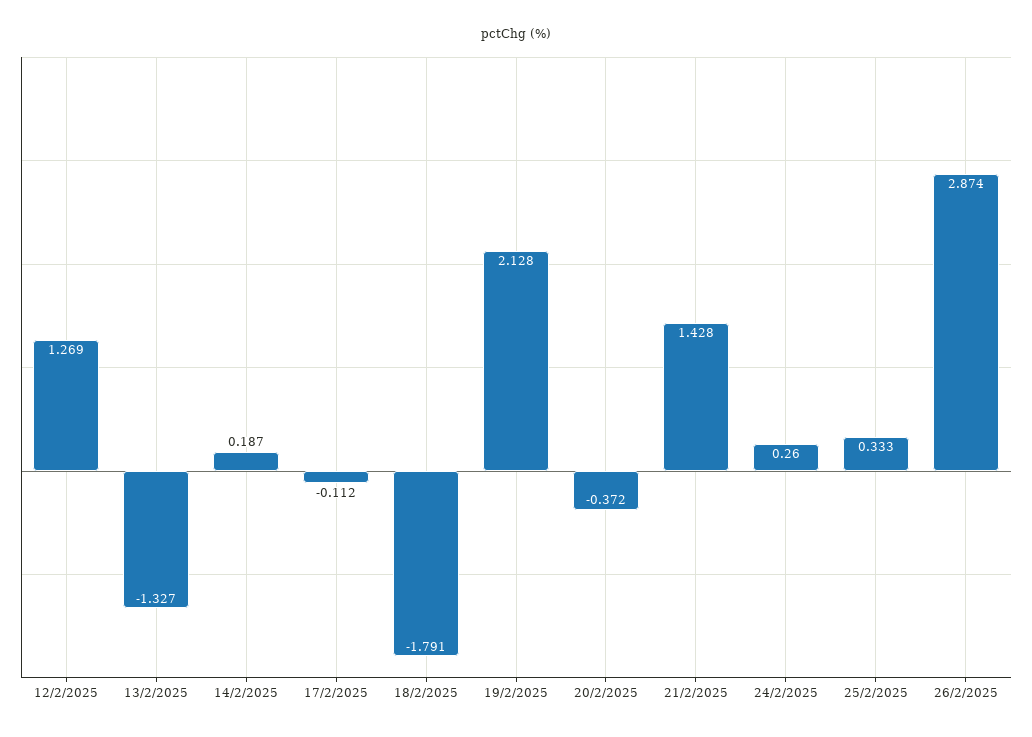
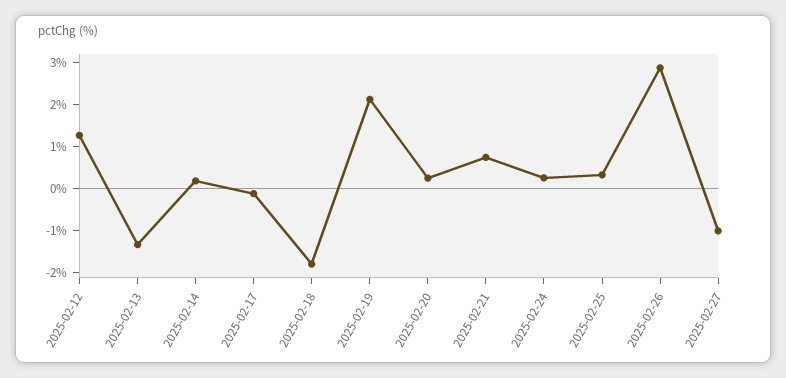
20/2/2025: -0.372 -> 0.2
21/2/2025: 1.428 -> 0.8
2025-02-27: none -> -1

